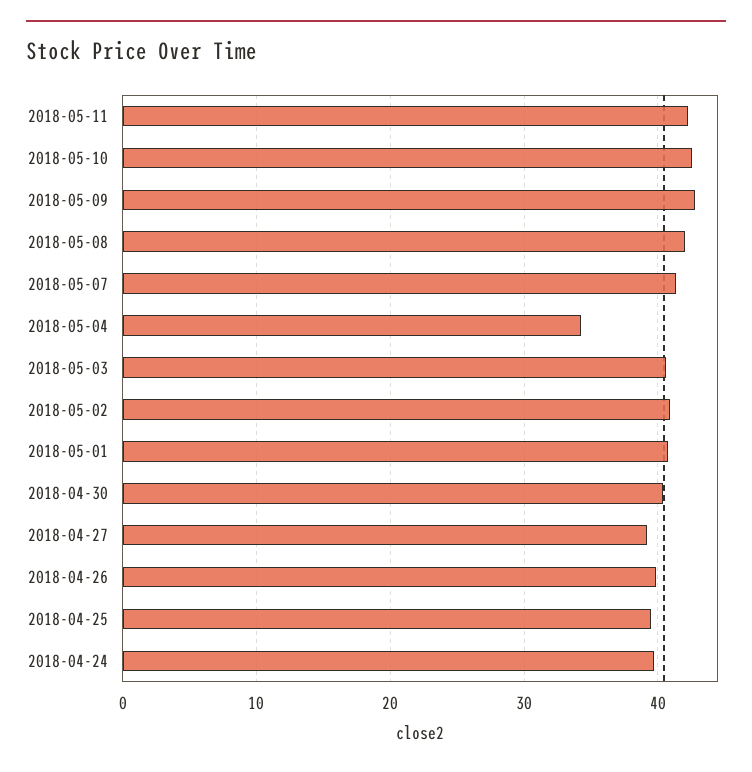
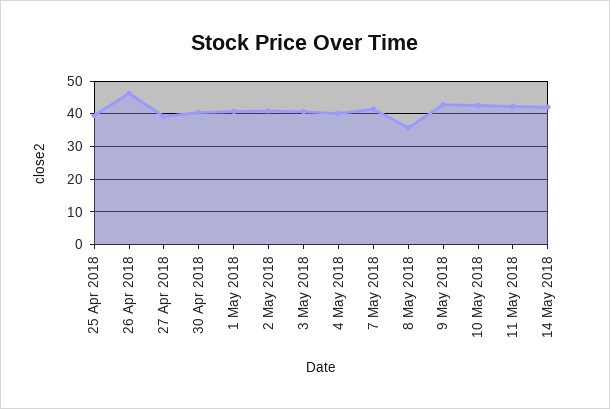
2018-05-08: 42 -> 36
2018-05-04: 34 -> 40
2018-04-26: 40 -> 46
2018-04-24: 40 -> none
14 May 2018: none -> 42

